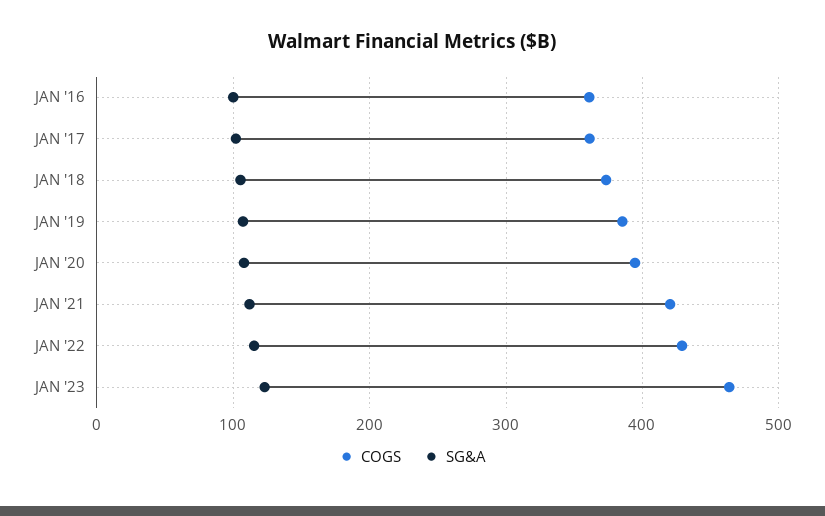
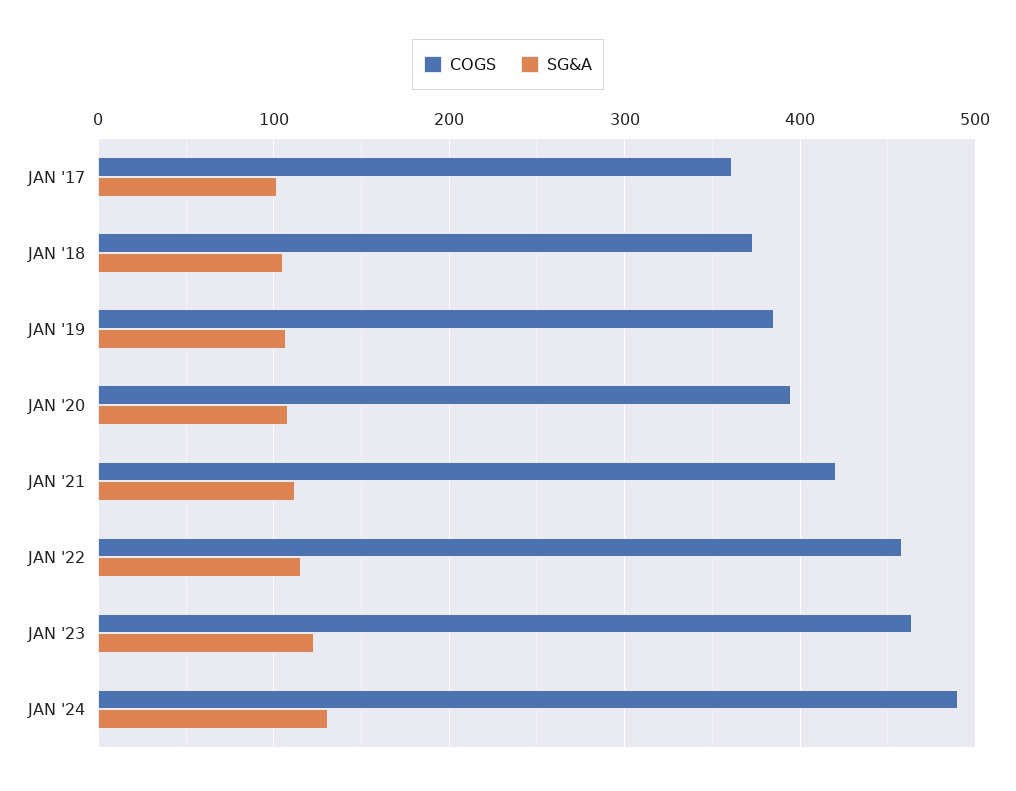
COGS, JAN '16: 360 -> none
SG&A, JAN '16: 100 -> none
COGS, JAN '22: 430 -> 460
COGS, JAN '24: none -> 490
SG&A, JAN '24: none -> 130

